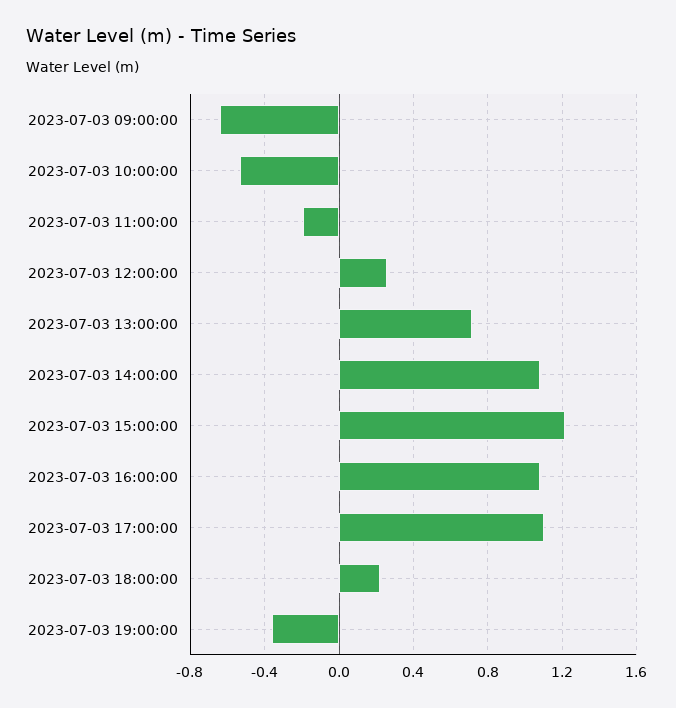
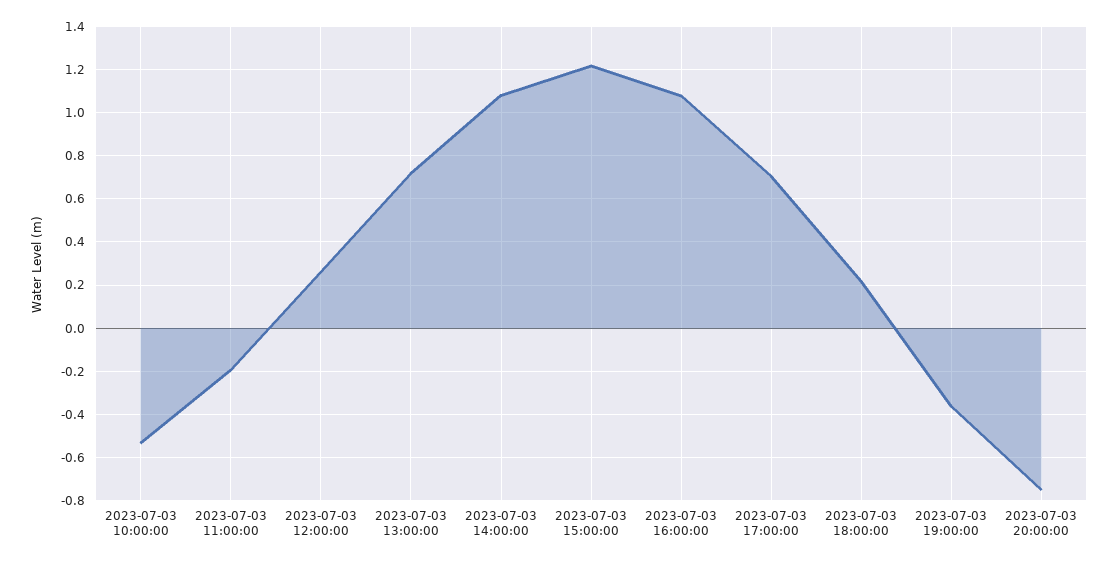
2023-07-03 09:00:00: -0.65 -> none
2023-07-03 17:00:00: 1.1 -> 0.7
2023-07-03 20:00:00: none -> -0.75

